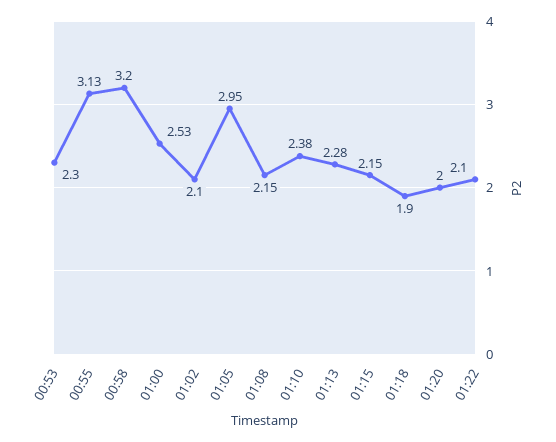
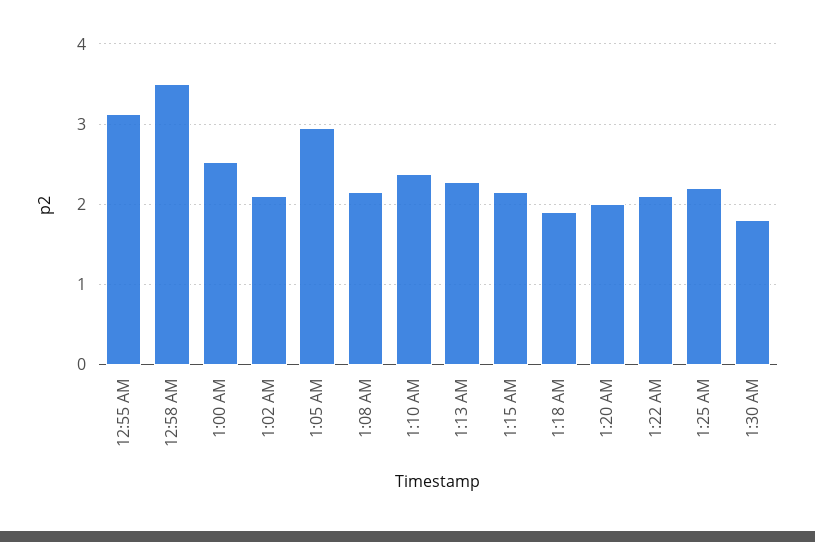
00:53: 2.3 -> none
00:58: 3.2 -> 3.5
1:25 AM: none -> 2.2
1:30 AM: none -> 1.8

